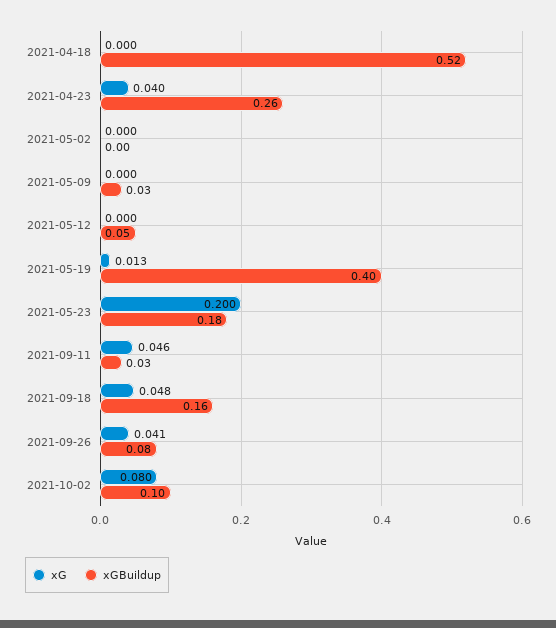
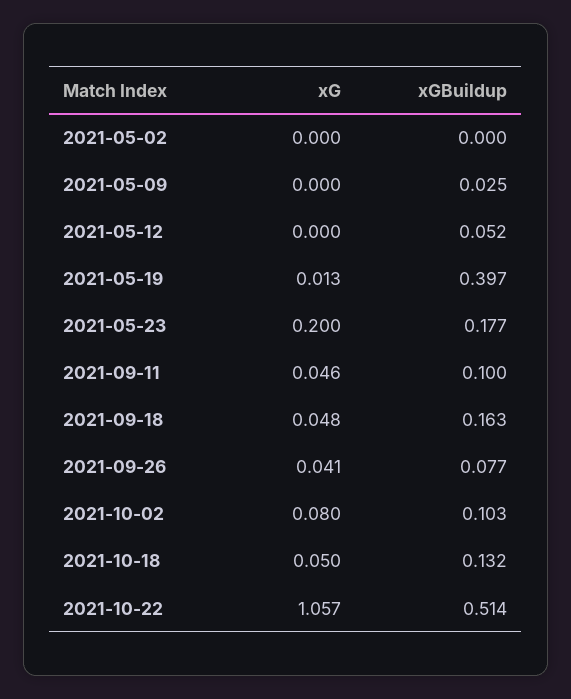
xG, 2021-04-18: 0 -> none
xGBuildup, 2021-04-18: 0.52 -> none
xG, 2021-04-23: 0.04 -> none
xGBuildup, 2021-04-23: 0.26 -> none
xGBuildup, 2021-09-11: 0.03 -> 0.1
xG, 2021-10-18: none -> 0.05
xGBuildup, 2021-10-18: none -> 0.132
xG, 2021-10-22: none -> 1.057
xGBuildup, 2021-10-22: none -> 0.514

